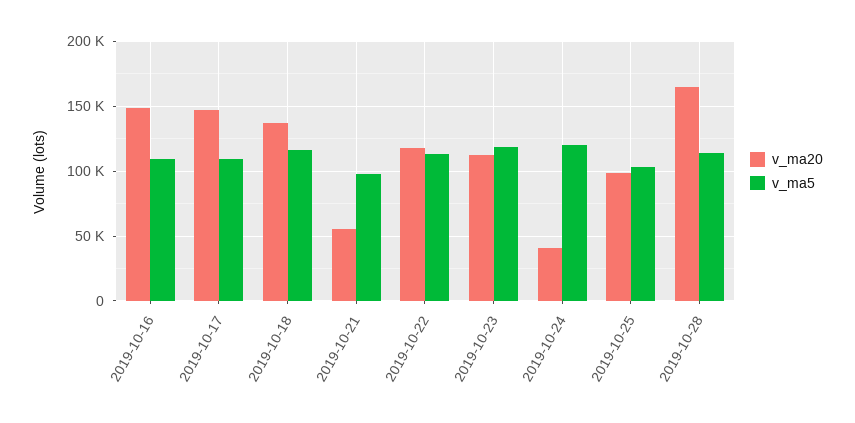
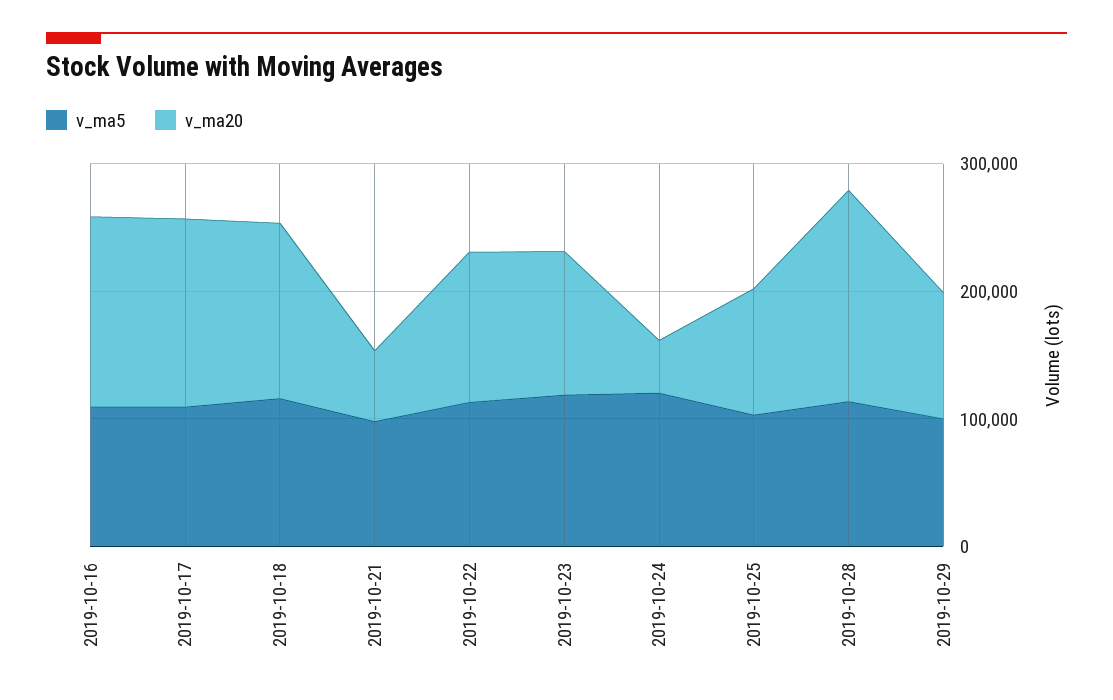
v_ma5, 2019-10-29: none -> 100000
v_ma20, 2019-10-29: none -> 100000

